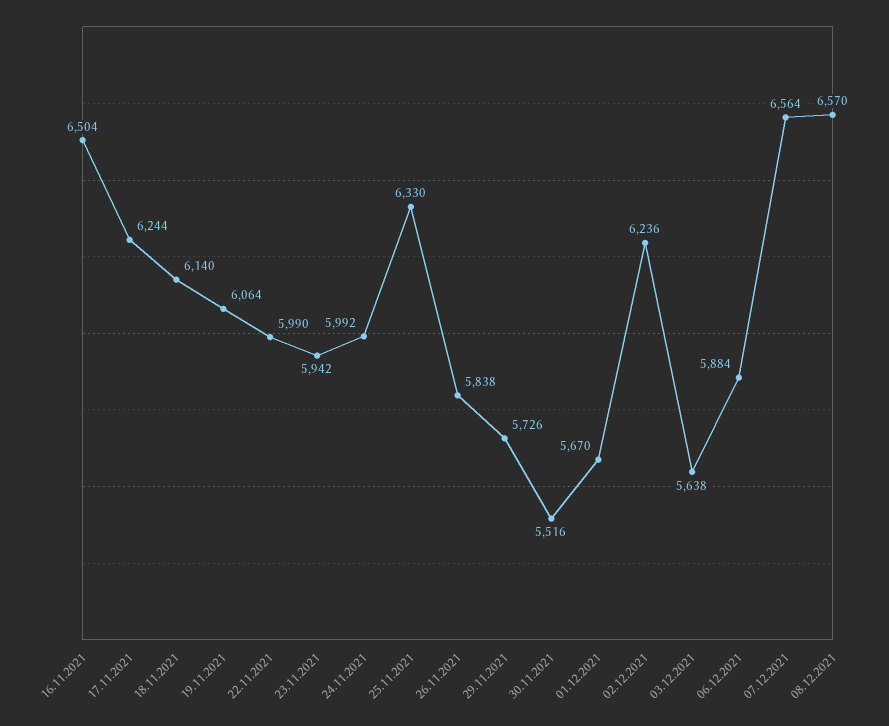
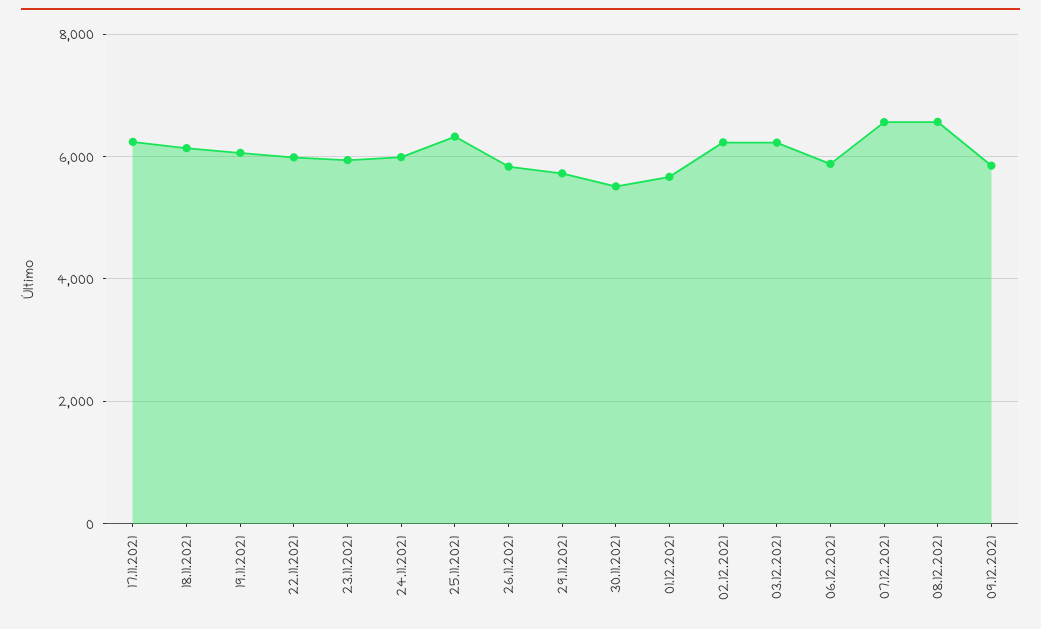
16.11.2021: 6504 -> none
03.12.2021: 5638 -> 6200
09.12.2021: none -> 5800

